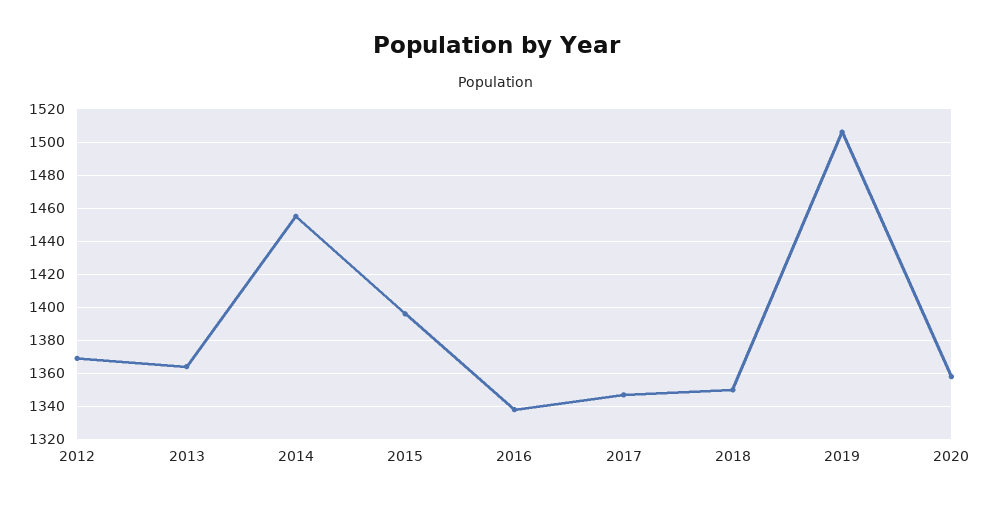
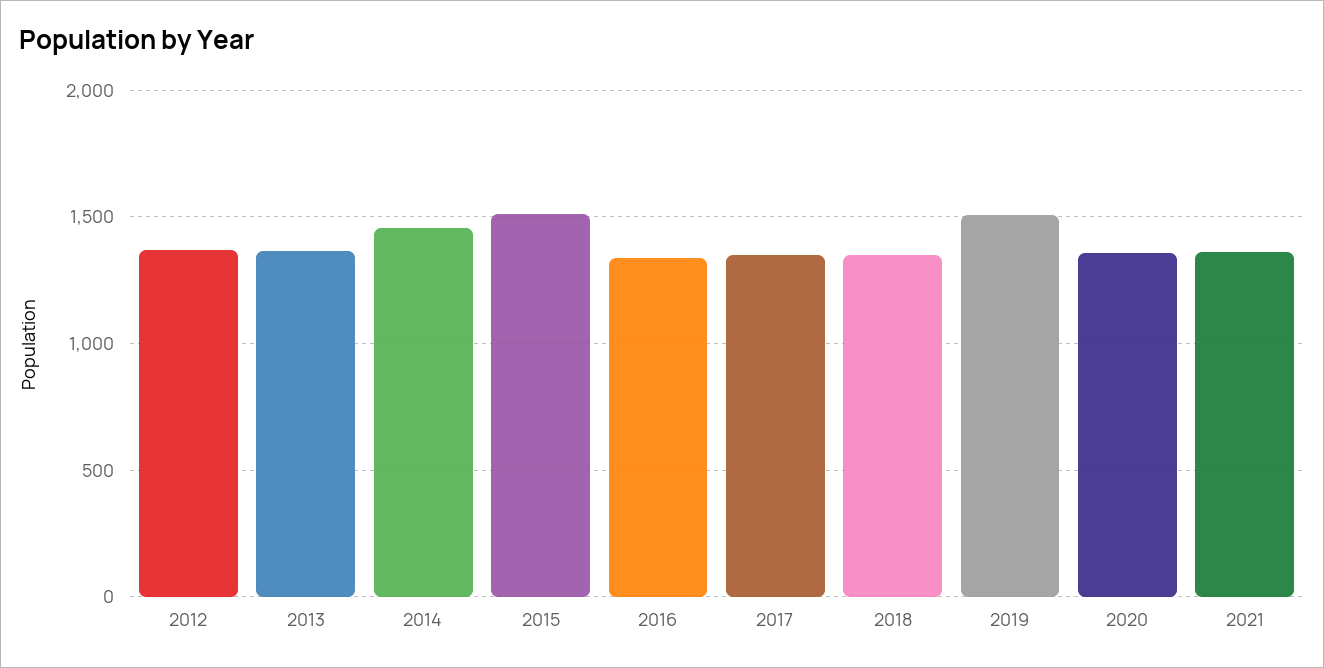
2015: 1395 -> 1500
2021: none -> 1350

